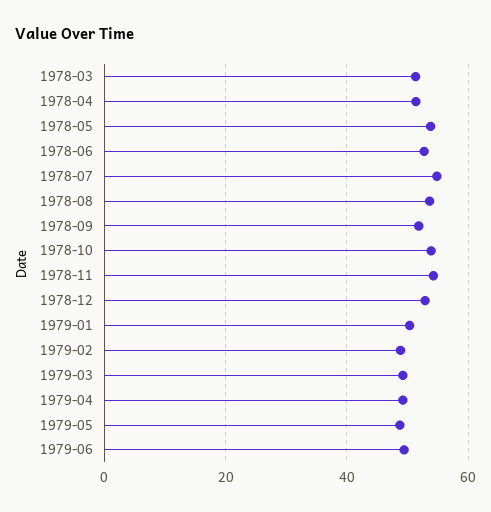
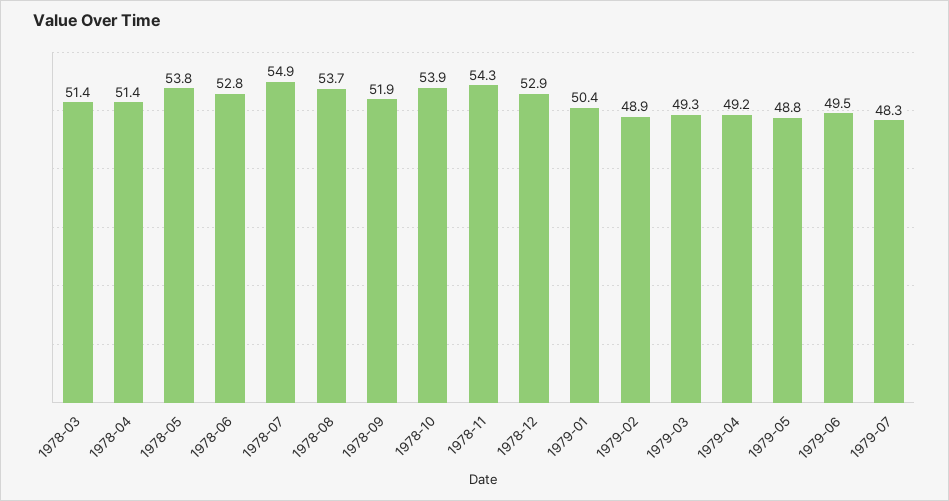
1979-07: none -> 48.3

